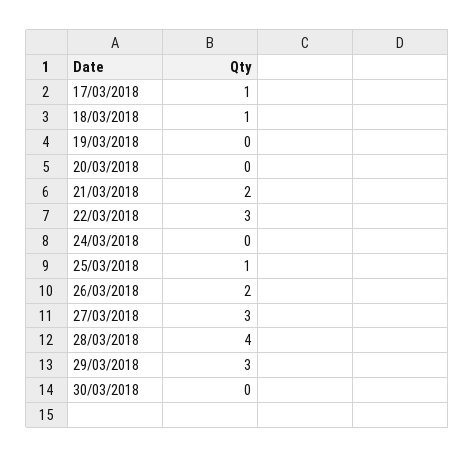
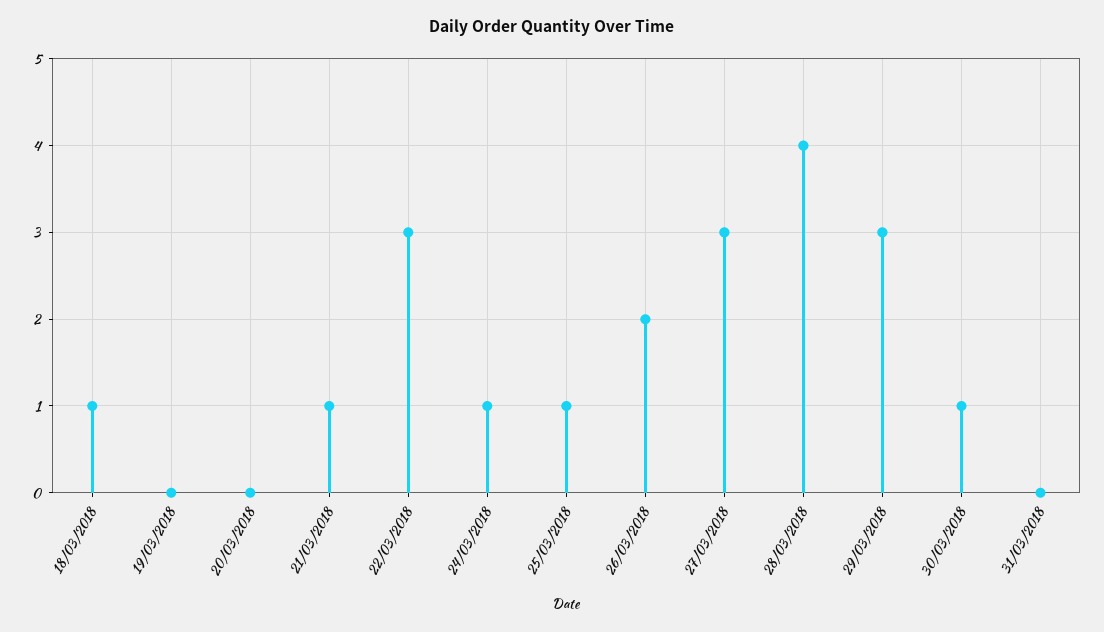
17/03/2018: 1 -> none
21/03/2018: 2 -> 1
24/03/2018: 0 -> 1
30/03/2018: 0 -> 1
31/03/2018: none -> 0

